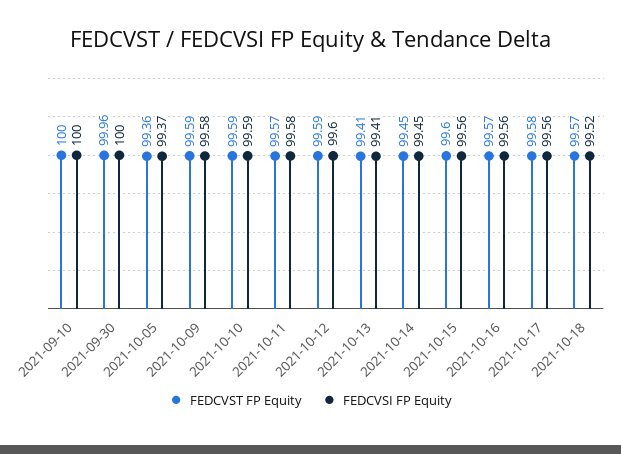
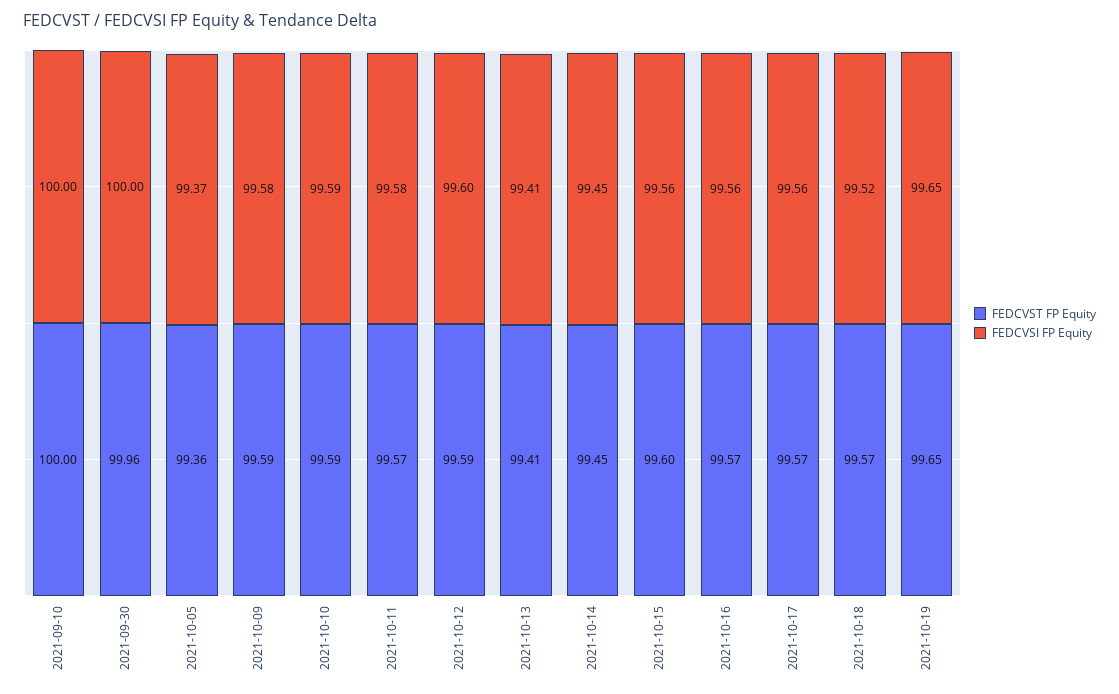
FEDCVST FP Equity, 2021-10-17: 99.58 -> 99.57
FEDCVST FP Equity, 2021-10-19: none -> 99.65
FEDCVSI FP Equity, 2021-10-19: none -> 99.65

